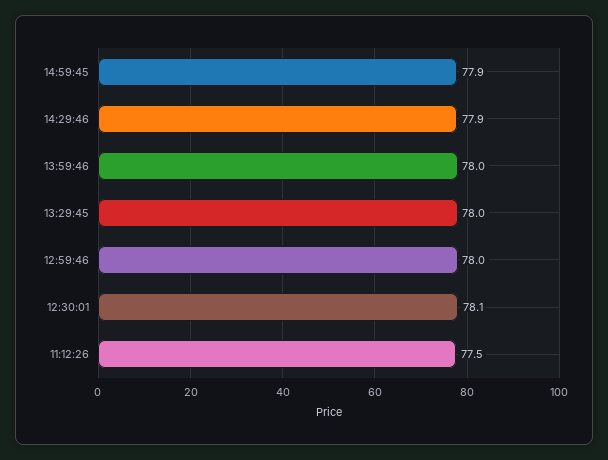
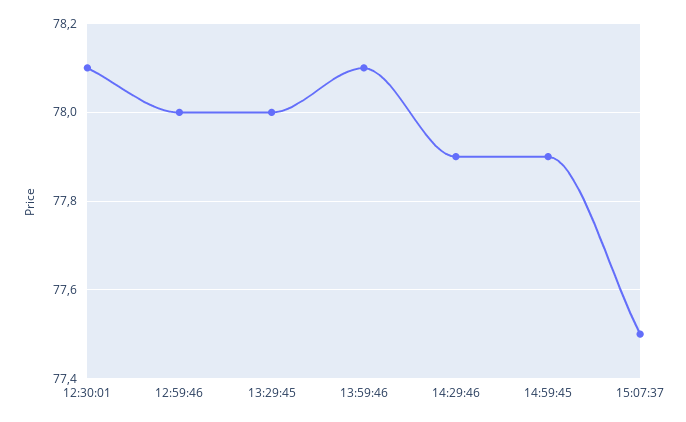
13:59:46: 78 -> 78.1
11:12:26: 77.5 -> none
15:07:37: none -> 77.5

